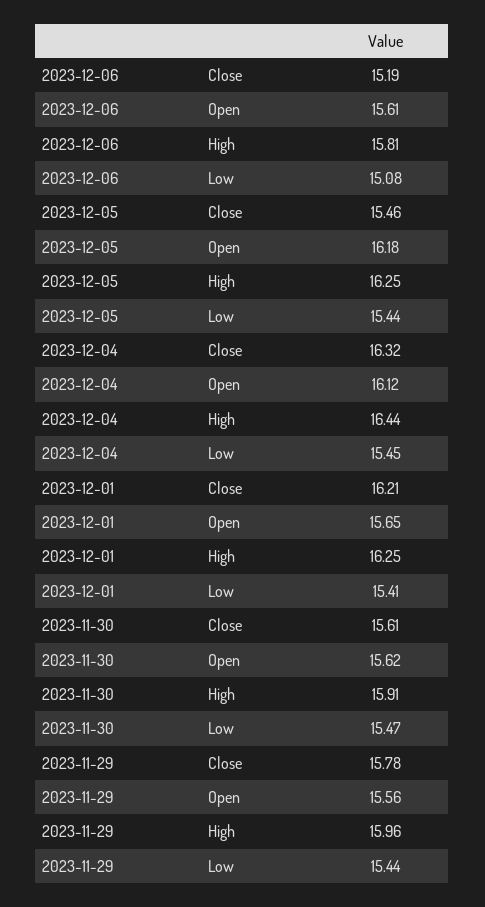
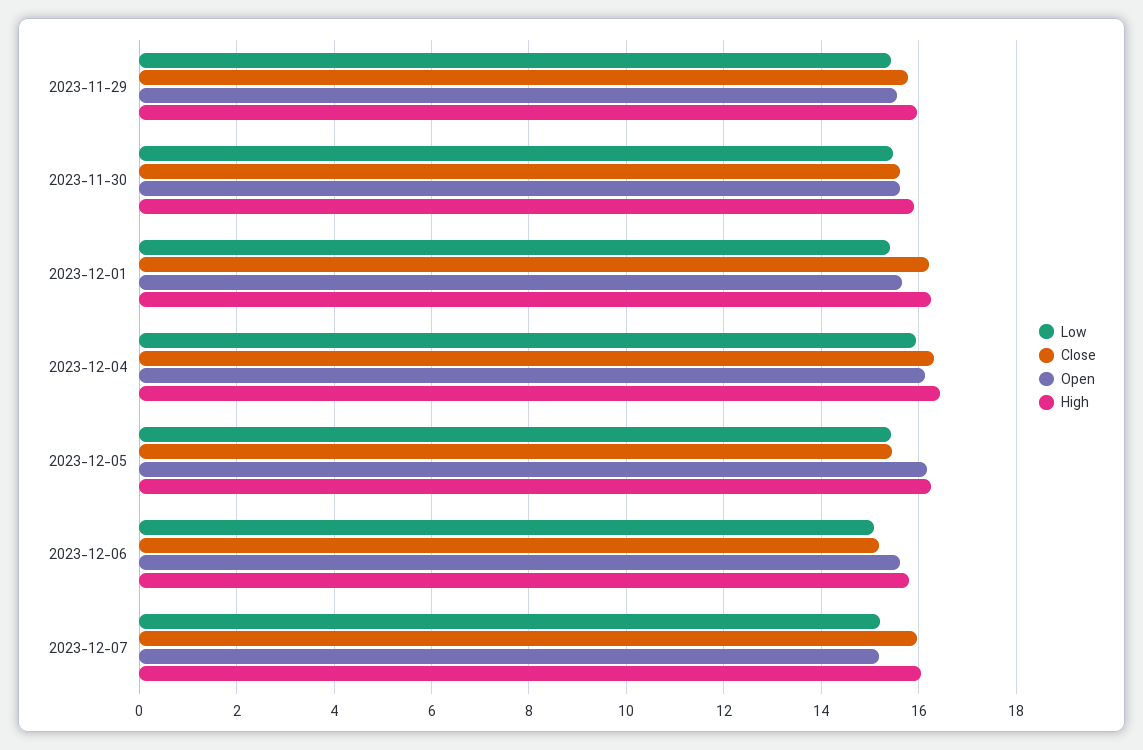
Low, 2023-12-04: 15.45 -> 16
Low, 2023-12-07: none -> 15.2
Close, 2023-12-07: none -> 16
Open, 2023-12-07: none -> 15.2
High, 2023-12-07: none -> 16

